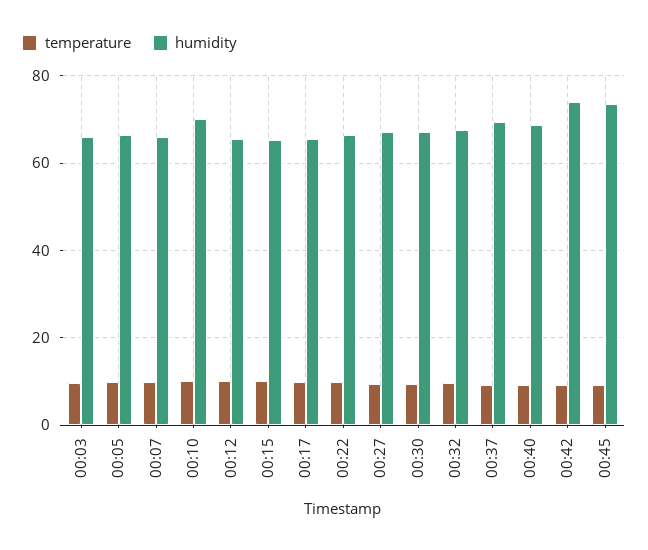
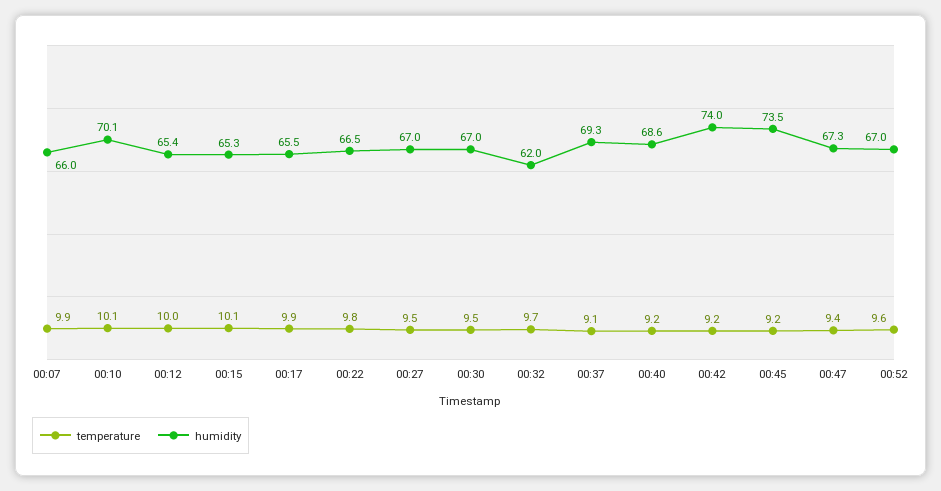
temperature, 00:03: 10 -> none
humidity, 00:03: 66 -> none
temperature, 00:05: 10 -> none
humidity, 00:05: 66 -> none
humidity, 00:32: 68 -> 62
temperature, 00:47: none -> 9.4
humidity, 00:47: none -> 67.3
temperature, 00:52: none -> 9.6
humidity, 00:52: none -> 67

